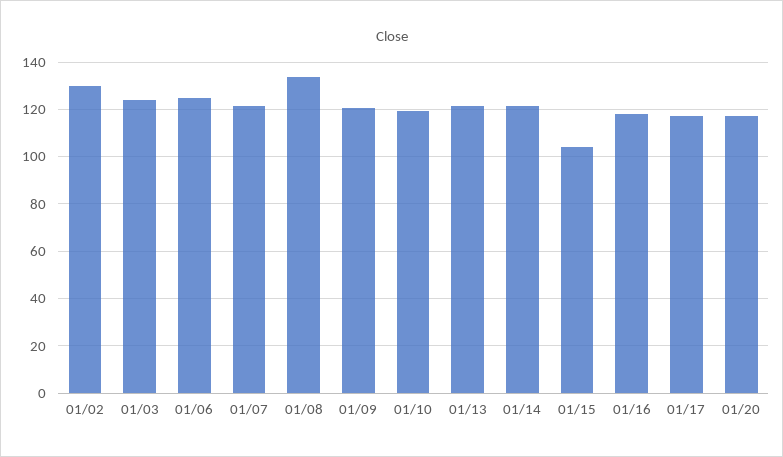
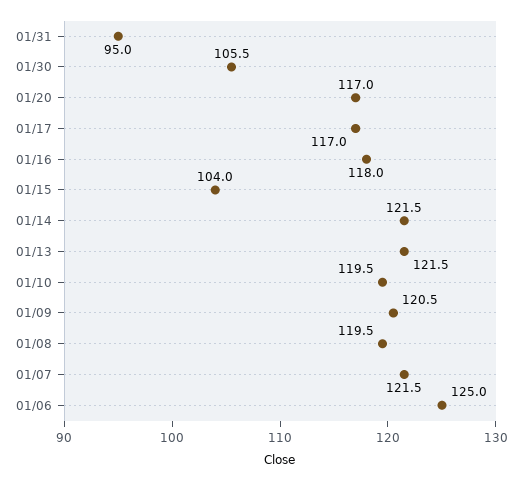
01/02: 130 -> none
01/03: 125 -> none
01/08: 135 -> 119.5
01/31: none -> 95
01/30: none -> 105.5

